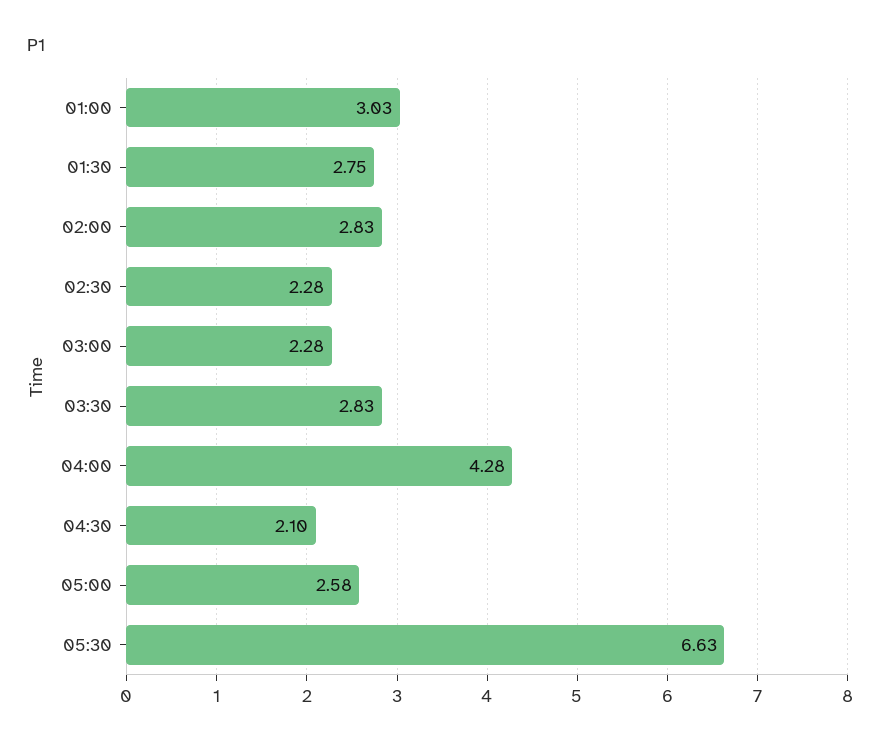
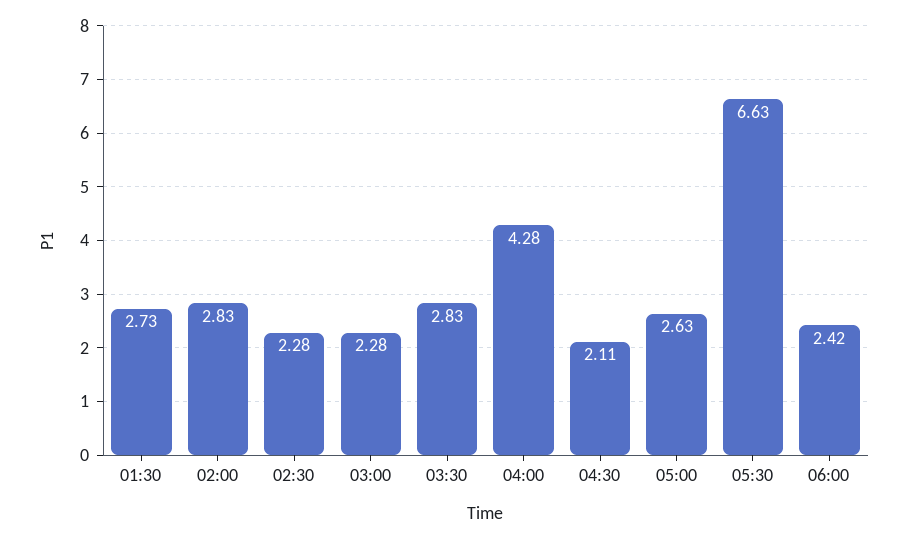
01:00: 3.03 -> none
01:30: 2.75 -> 2.73
04:30: 2.1 -> 2.11
05:00: 2.58 -> 2.63
06:00: none -> 2.42

